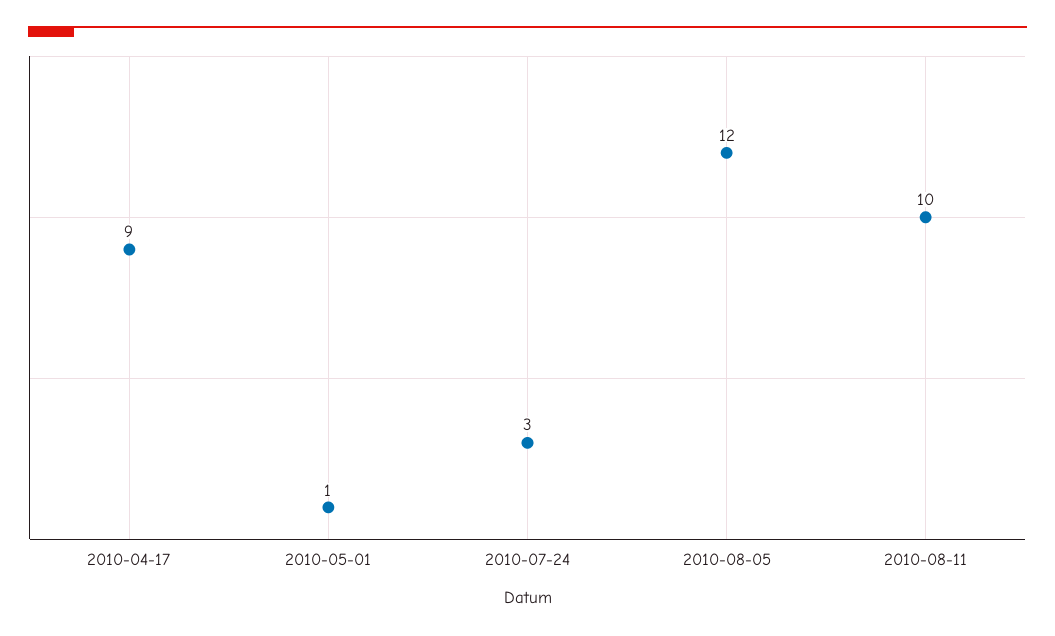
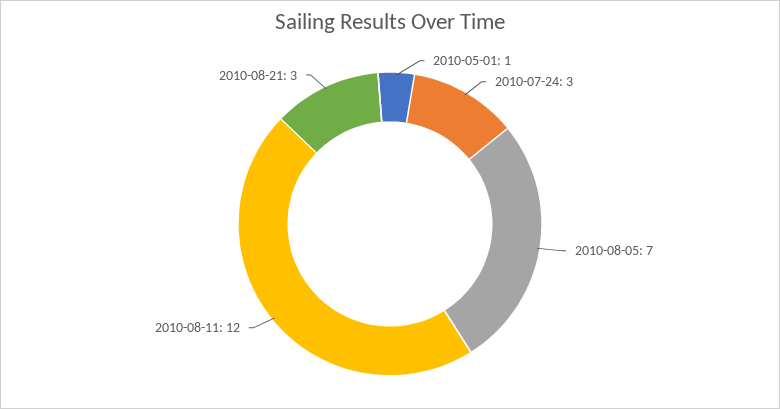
2010-04-17: 9 -> none
2010-08-05: 12 -> 7
2010-08-11: 10 -> 12
2010-08-21: none -> 3

